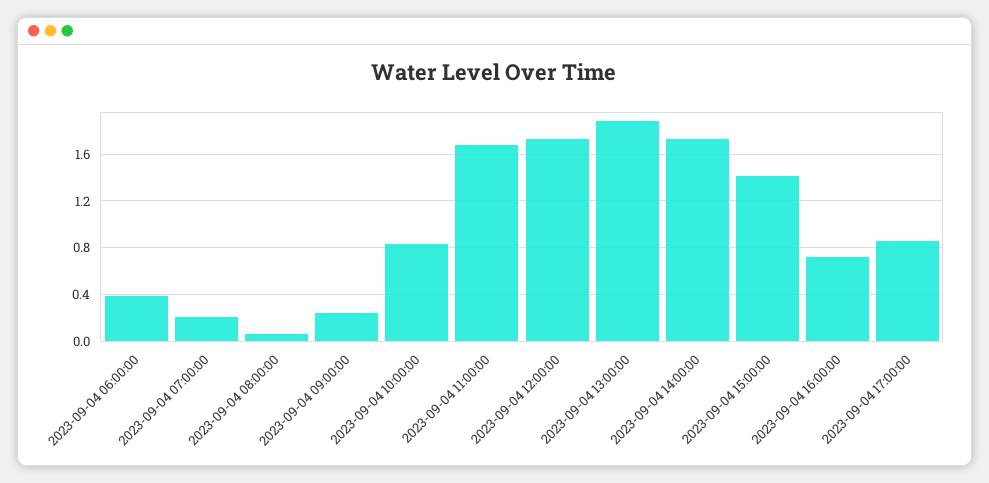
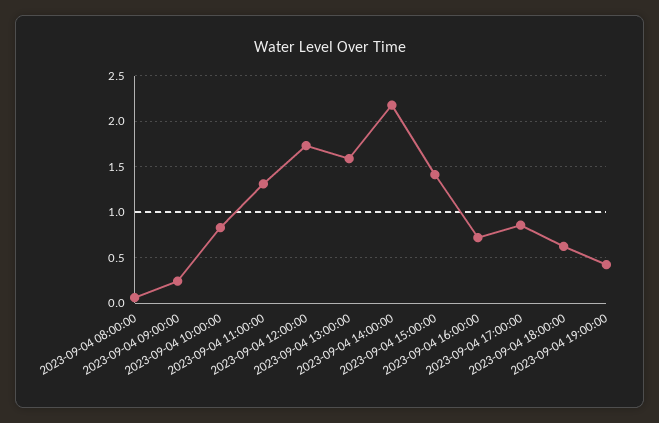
2023-09-04 06:00:00: 0.4 -> none
2023-09-04 07:00:00: 0.2 -> none
2023-09-04 11:00:00: 1.7 -> 1.3
2023-09-04 13:00:00: 1.9 -> 1.6
2023-09-04 14:00:00: 1.7 -> 2.2
2023-09-04 18:00:00: none -> 0.6
2023-09-04 19:00:00: none -> 0.4

